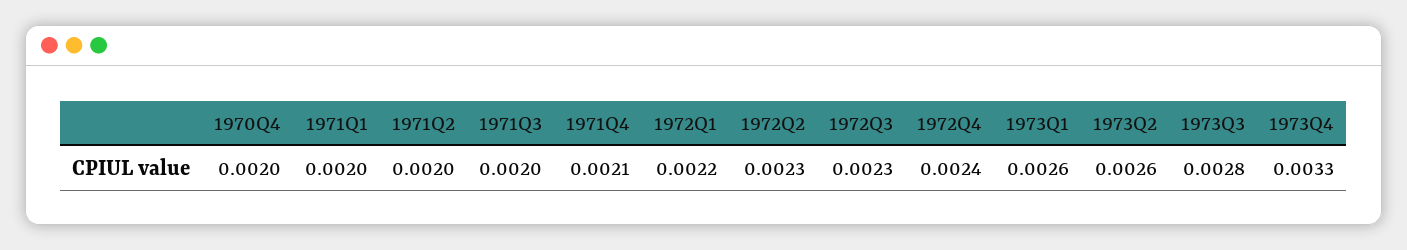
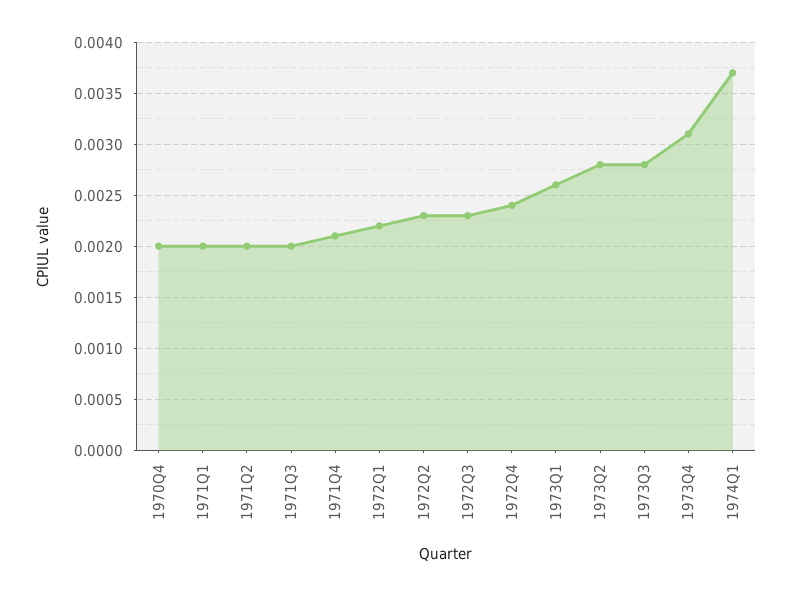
1973Q2: 0.0026 -> 0.0028
1973Q4: 0.0033 -> 0.0031
1974Q1: none -> 0.0037

